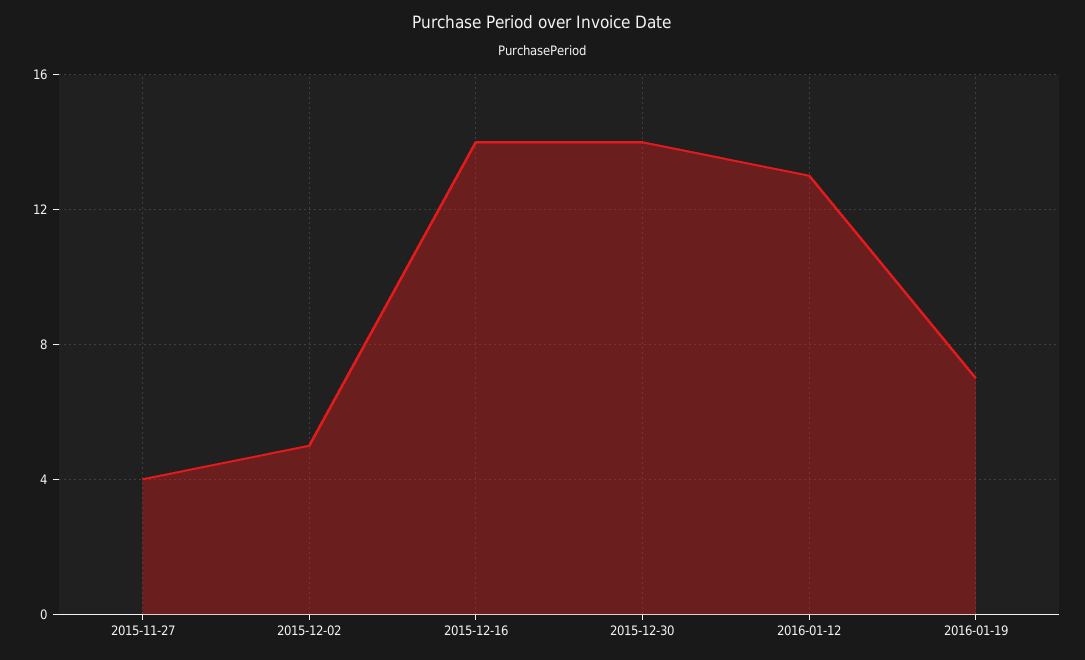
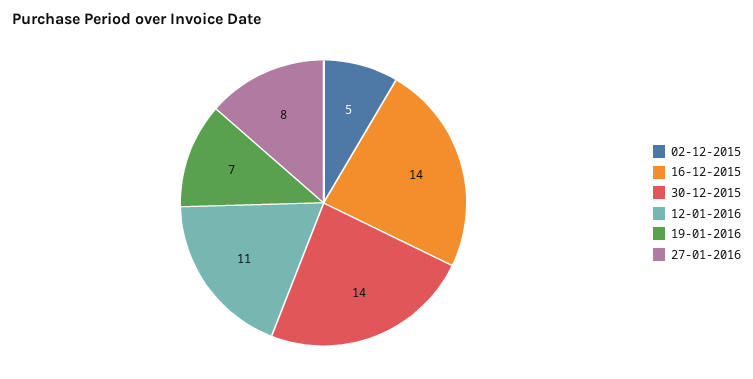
2015-11-27: 4 -> none
2016-01-12: 13 -> 11
27-01-2016: none -> 8

